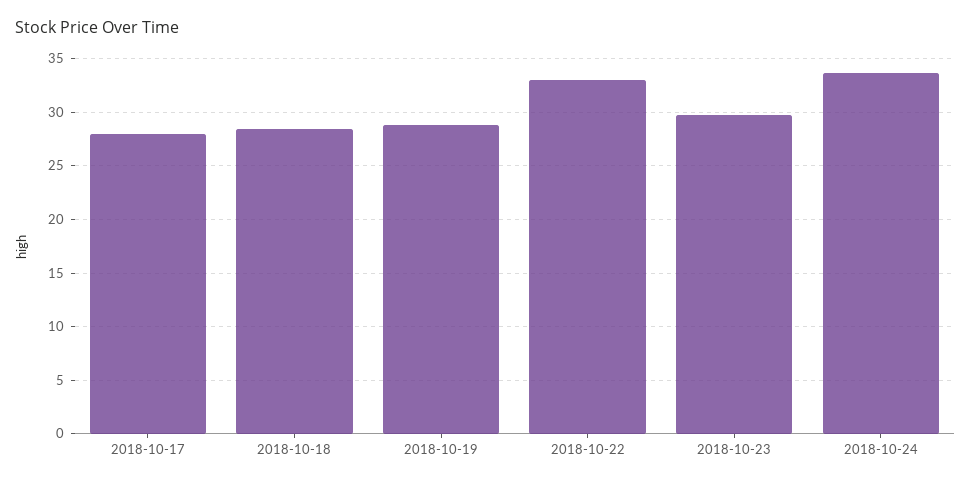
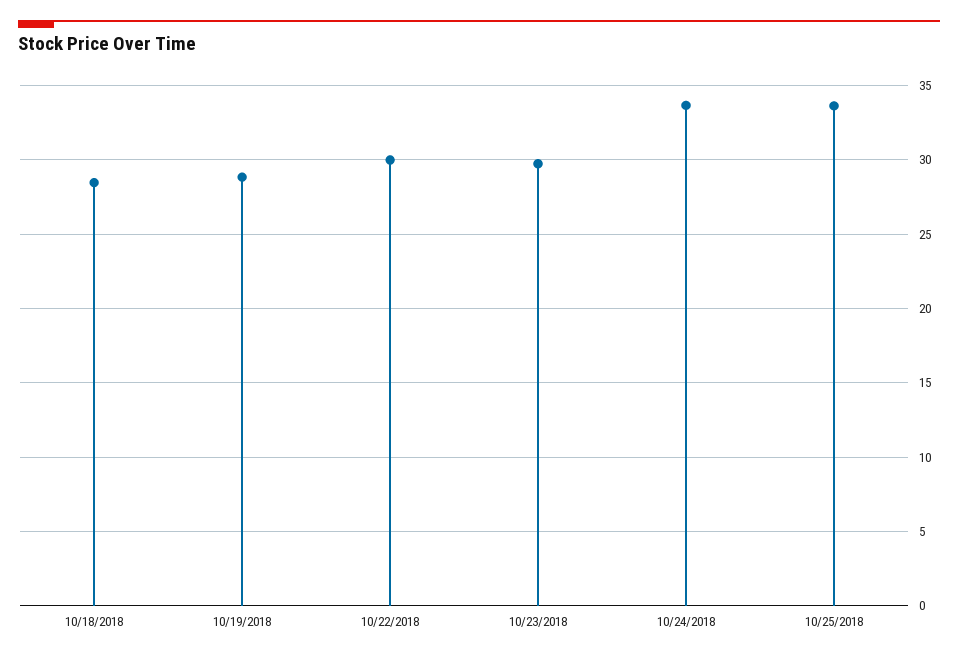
2018-10-17: 28 -> none
2018-10-22: 33 -> 30
10/25/2018: none -> 33.5

